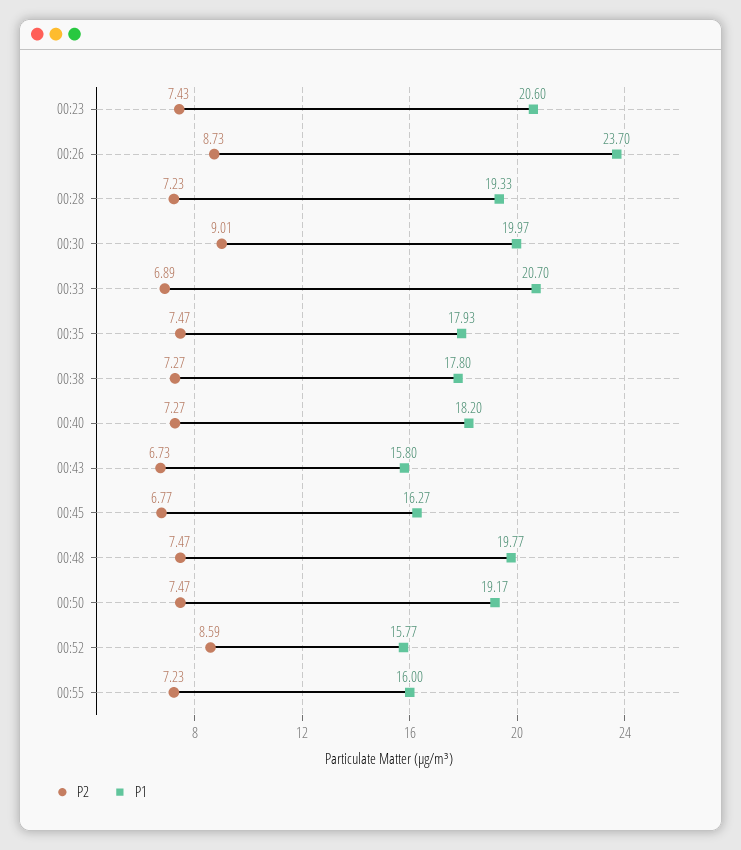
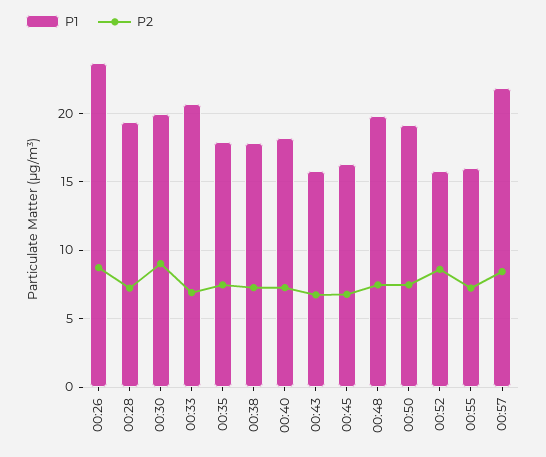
P2, 00:23: 7.43 -> none
P1, 00:23: 20.6 -> none
P1, 00:57: none -> 22
P2, 00:57: none -> 8.5

